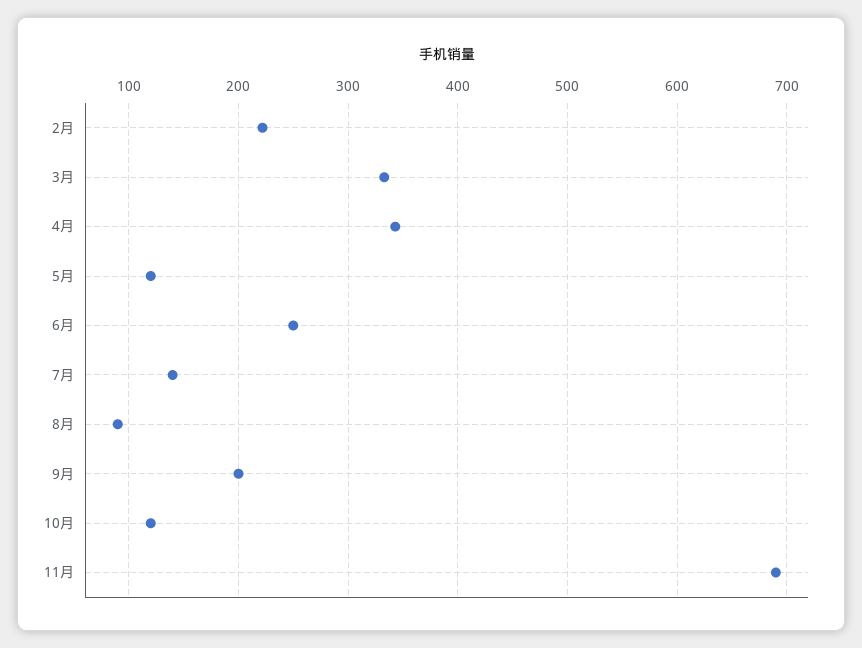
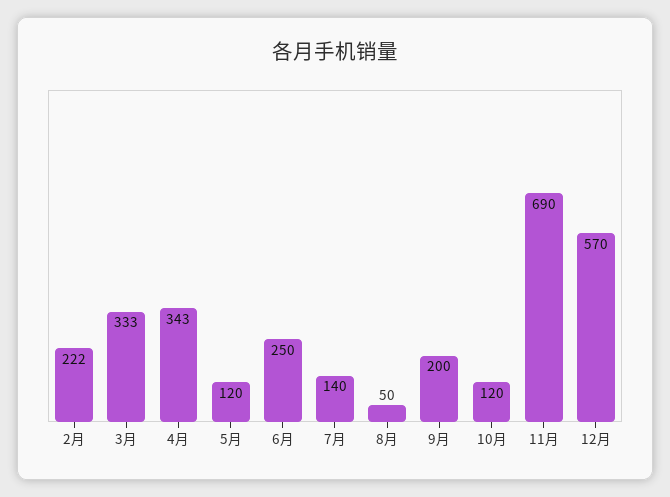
8月: 90 -> 50
12月: none -> 570

